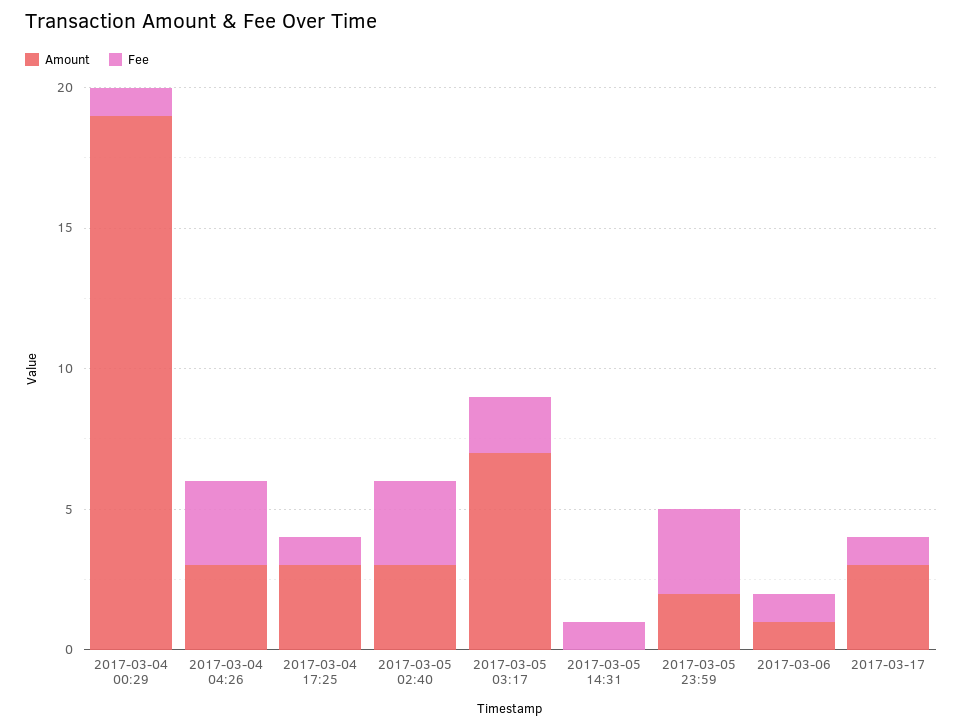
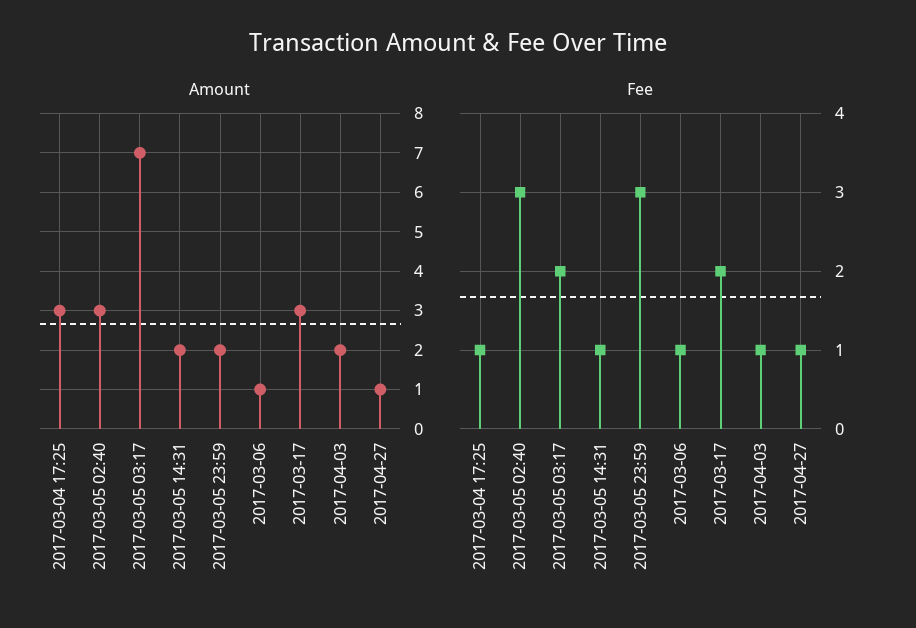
Amount, 2017-03-04 00:29: 19 -> none
Fee, 2017-03-04 00:29: 1 -> none
Amount, 2017-03-04 04:26: 3 -> none
Fee, 2017-03-04 04:26: 3 -> none
Amount, 2017-03-05 14:31: 0 -> 2
Fee, 2017-03-17: 1 -> 2
Amount, 2017-04-03: none -> 2
Amount, 2017-04-27: none -> 1
Fee, 2017-04-03: none -> 1
Fee, 2017-04-27: none -> 1

